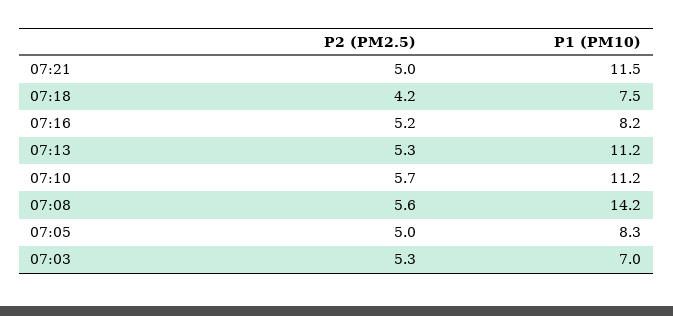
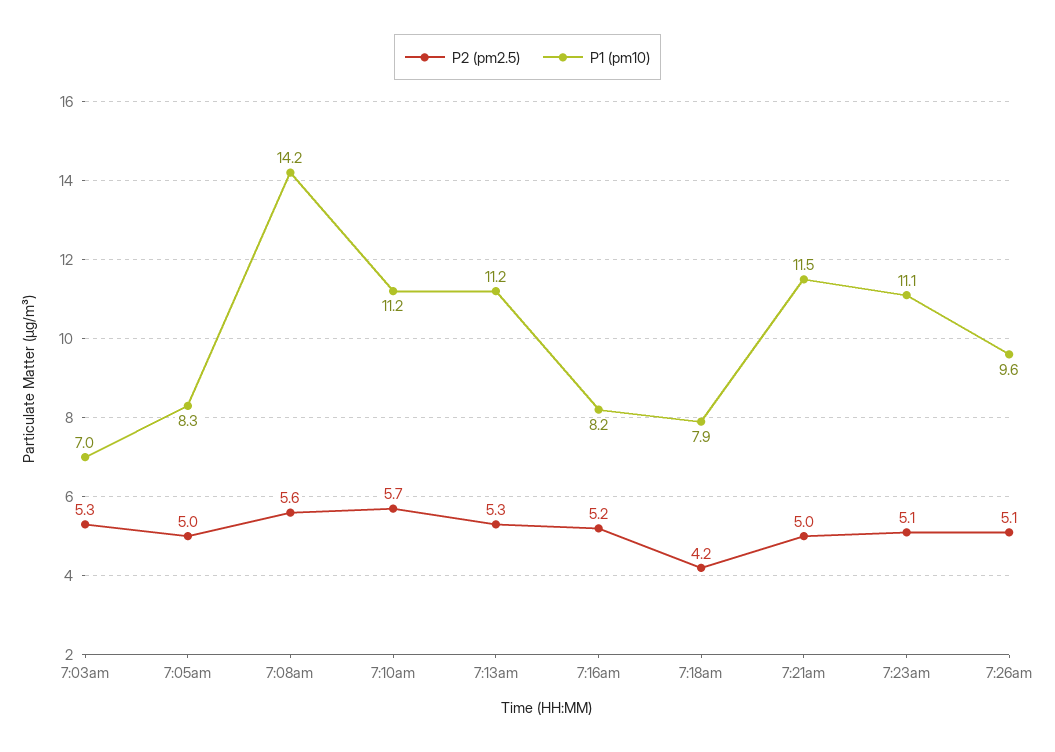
P1 (PM10), 07:18: 7.5 -> 7.9
P2 (PM2.5), 7:23am: none -> 5.1
P1 (PM10), 7:23am: none -> 11.1
P2 (PM2.5), 7:26am: none -> 5.1
P1 (PM10), 7:26am: none -> 9.6

